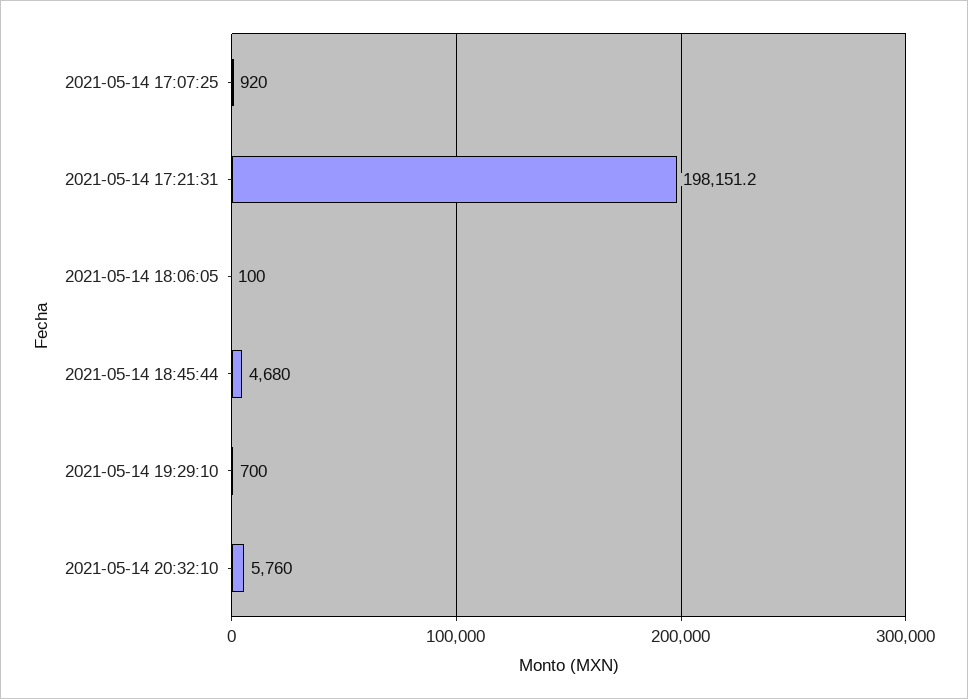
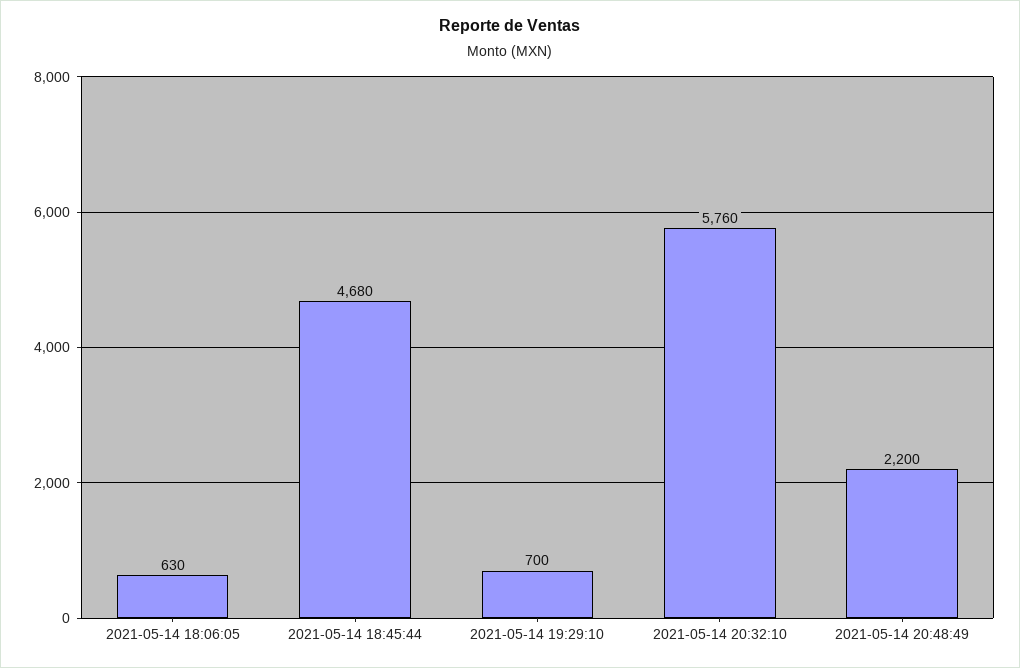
2021-05-14 17:07:25: 920 -> none
2021-05-14 17:21:31: 198151.2 -> none
2021-05-14 18:06:05: 100 -> 630
2021-05-14 20:48:49: none -> 2200

